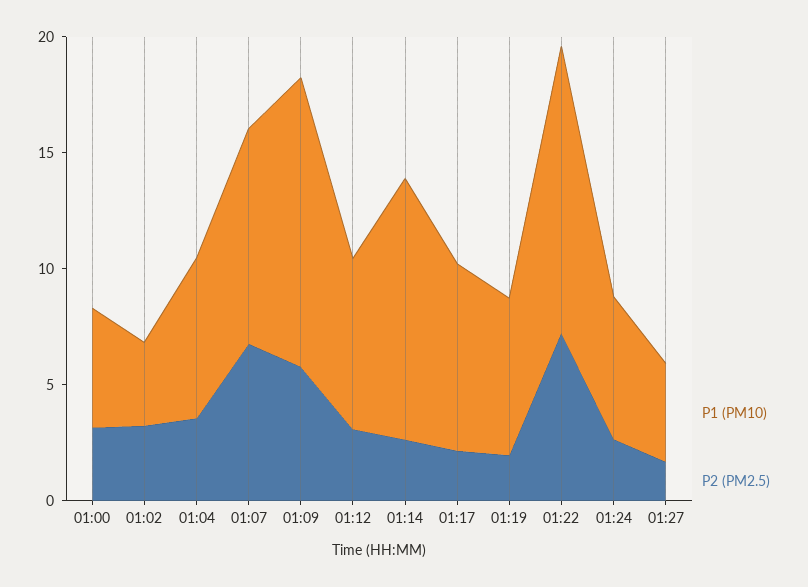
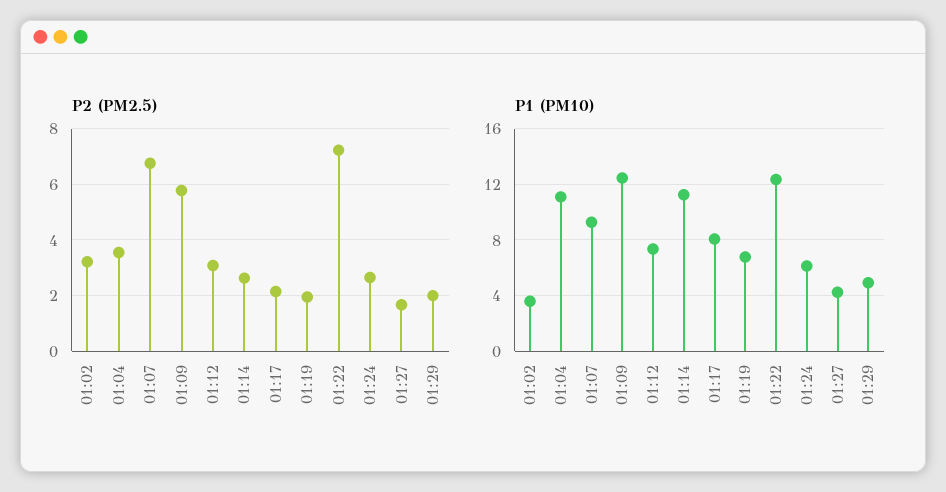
P1 (PM10), 01:00: 5 -> none
P2 (PM2.5), 01:00: 3 -> none
P1 (PM10), 01:04: 7 -> 11
P2 (PM2.5), 01:29: none -> 2
P1 (PM10), 01:29: none -> 5

